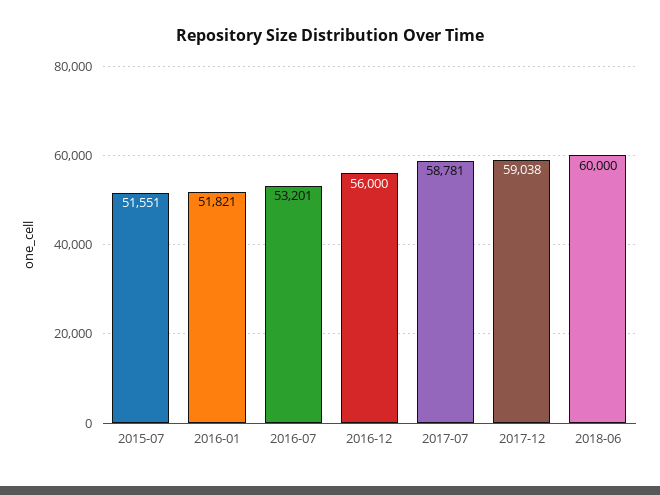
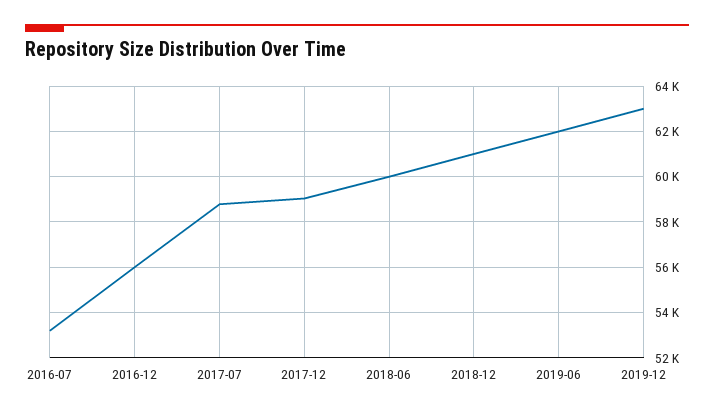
2015-07: 51551 -> none
2016-01: 51821 -> none
2018-12: none -> 61000
2019-06: none -> 62000
2019-12: none -> 63000

